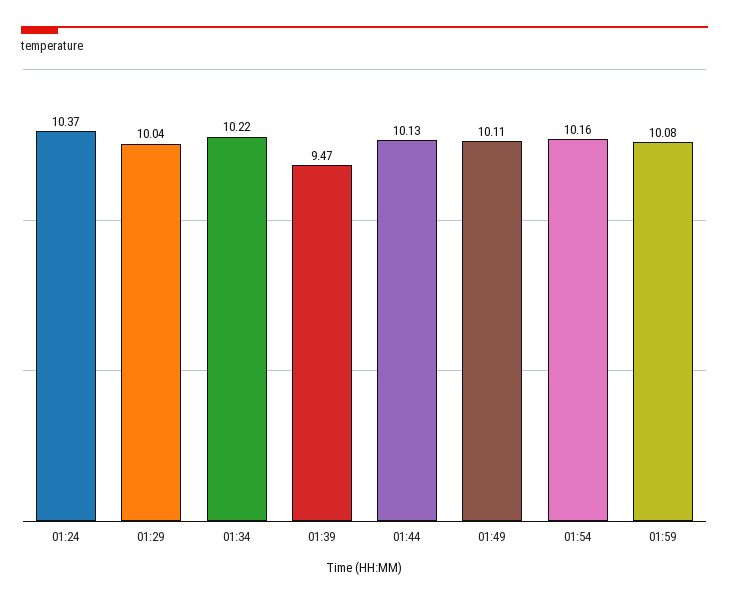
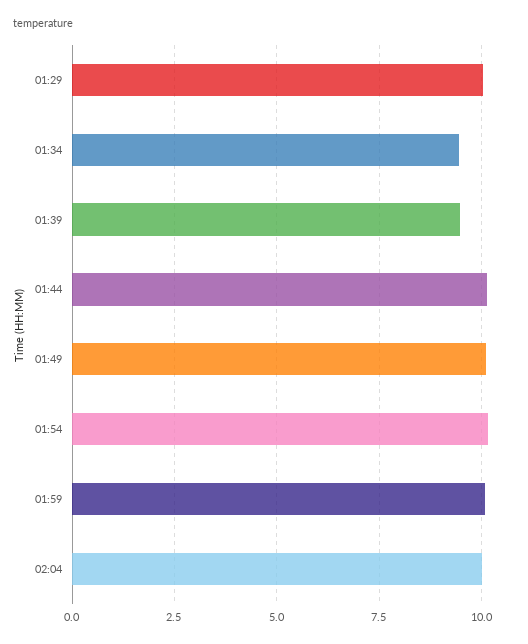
01:24: 10.37 -> none
01:34: 10.22 -> 9.5
02:04: none -> 10

